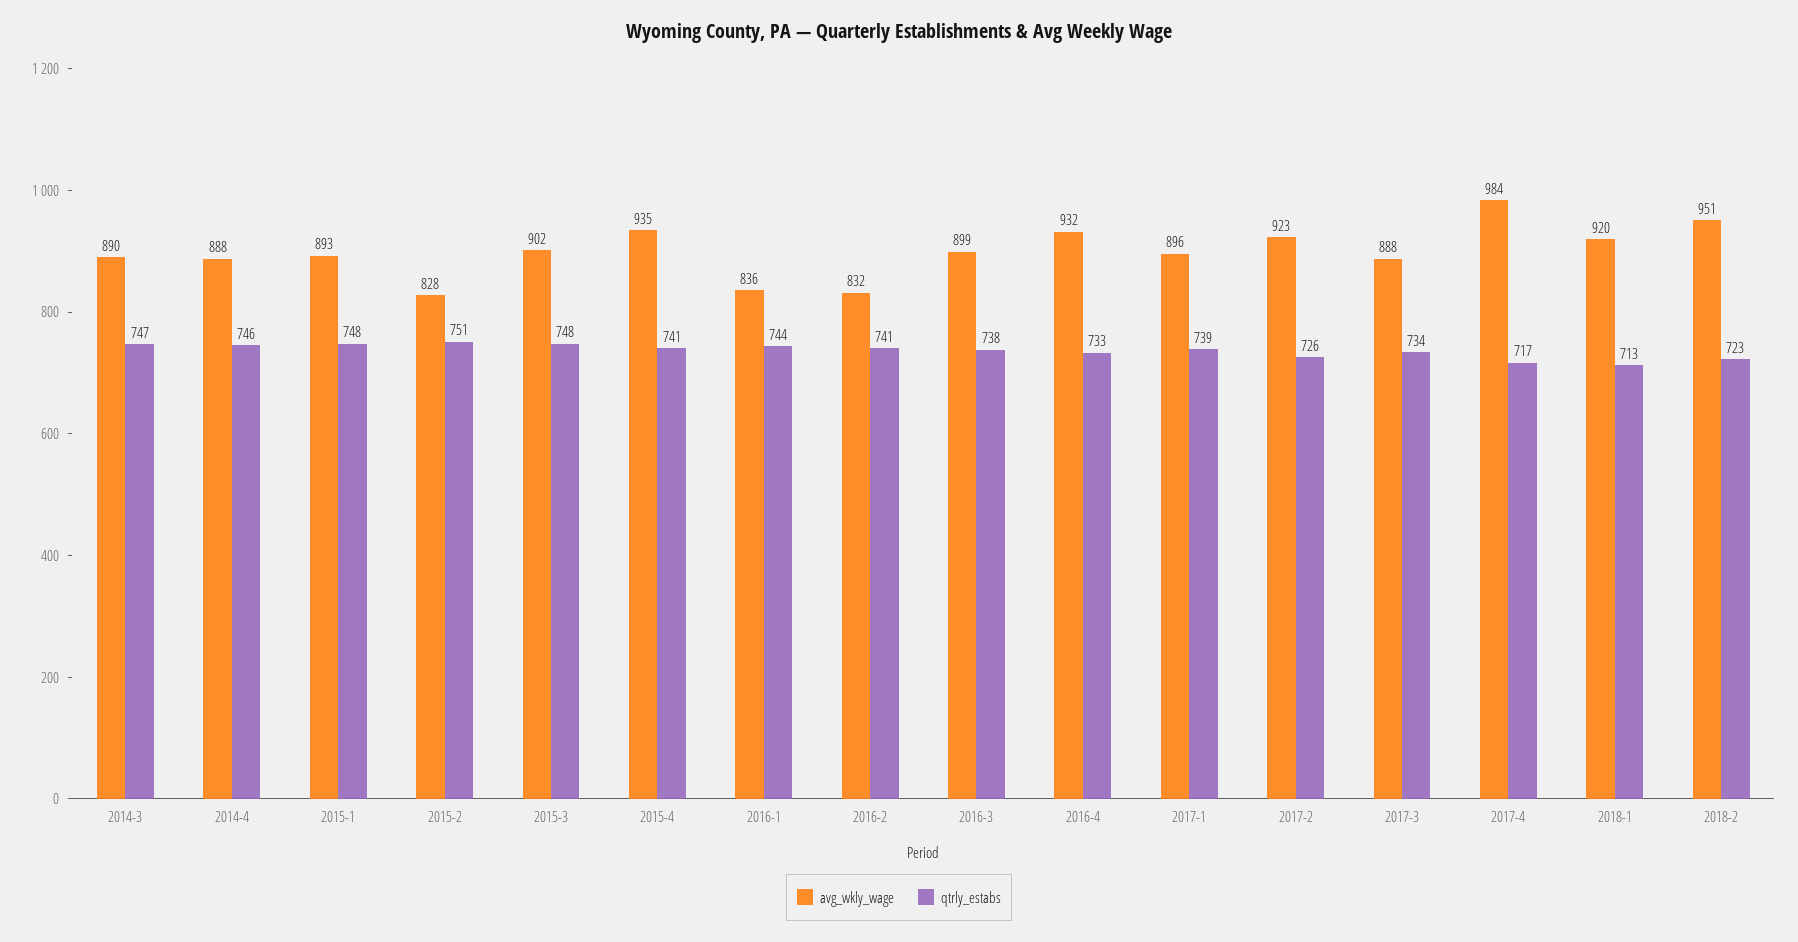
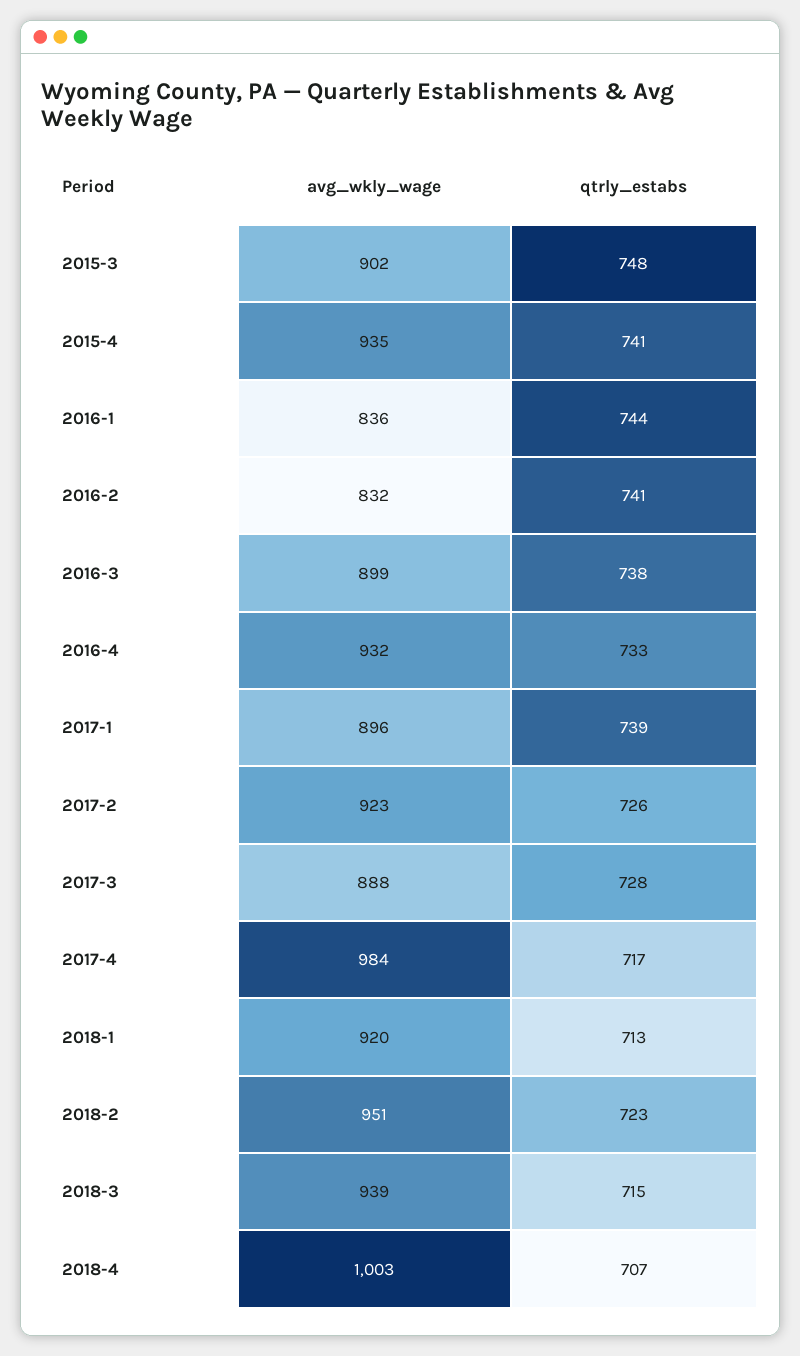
avg_wkly_wage, 2014-3: 890 -> none
qtrly_estabs, 2014-3: 747 -> none
avg_wkly_wage, 2014-4: 888 -> none
qtrly_estabs, 2014-4: 746 -> none
avg_wkly_wage, 2015-1: 893 -> none
qtrly_estabs, 2015-1: 748 -> none
avg_wkly_wage, 2015-2: 828 -> none
qtrly_estabs, 2015-2: 751 -> none
qtrly_estabs, 2017-3: 734 -> 728
avg_wkly_wage, 2018-3: none -> 939
qtrly_estabs, 2018-3: none -> 715
avg_wkly_wage, 2018-4: none -> 1003
qtrly_estabs, 2018-4: none -> 707

